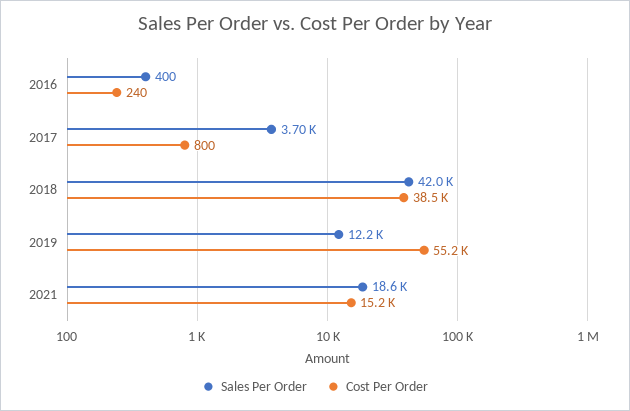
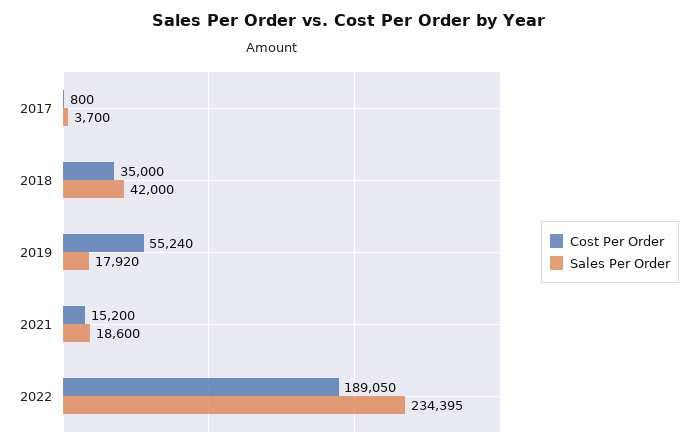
Sales Per Order, 2016: 400 -> none
Cost Per Order, 2016: 240 -> none
Cost Per Order, 2018: 38500 -> 35000
Sales Per Order, 2019: 12200 -> 17920
Cost Per Order, 2022: none -> 189050
Sales Per Order, 2022: none -> 234395

